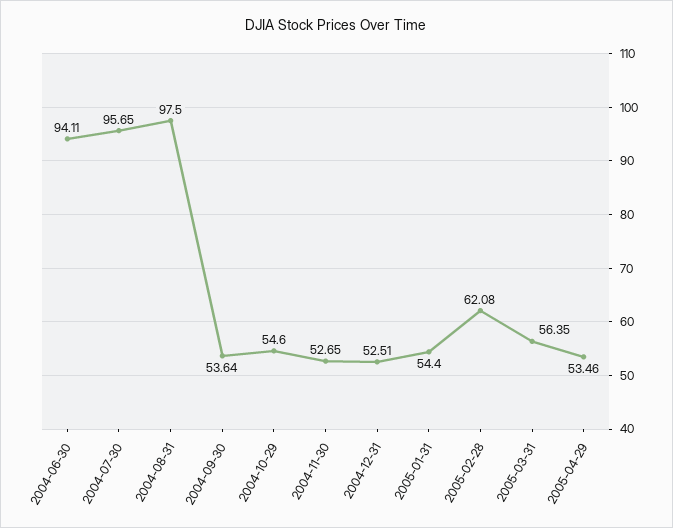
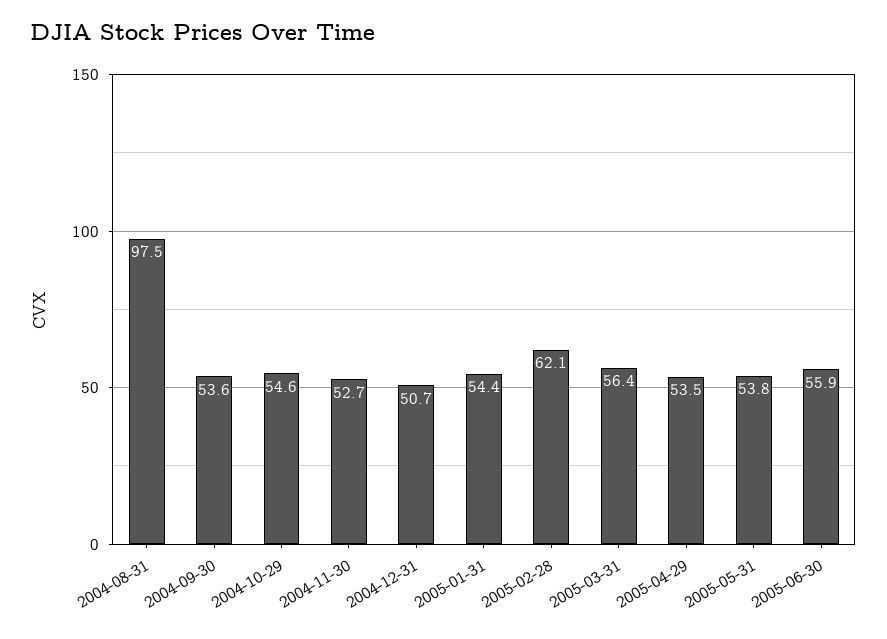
2004-06-30: 94.11 -> none
2004-07-30: 95.65 -> none
2004-12-31: 52.51 -> 50.7
2005-05-31: none -> 53.8
2005-06-30: none -> 55.9

